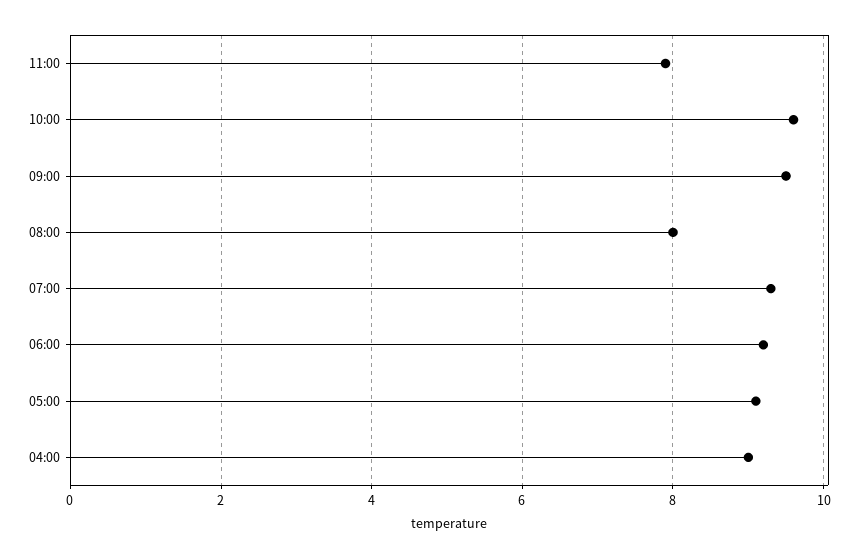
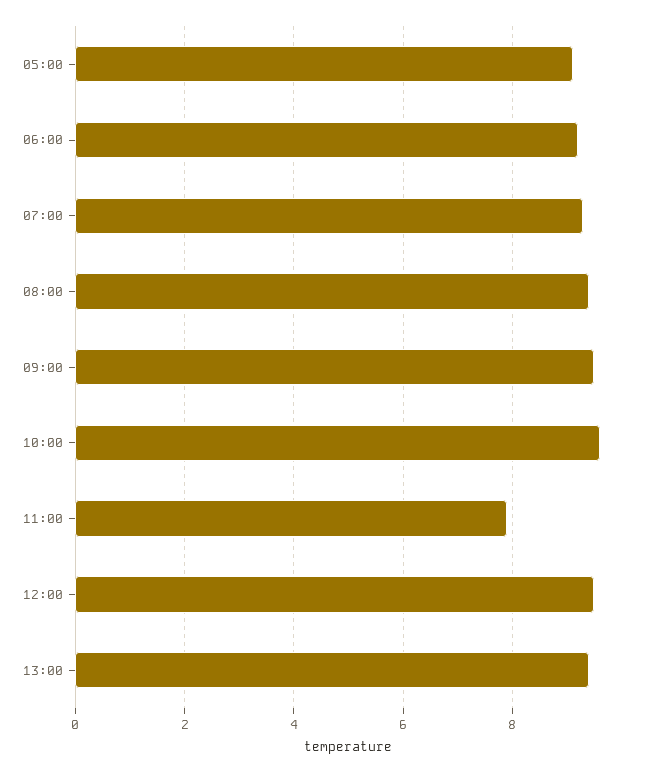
08:00: 8 -> 9.5
04:00: 9 -> none
12:00: none -> 9.5
13:00: none -> 9.5

